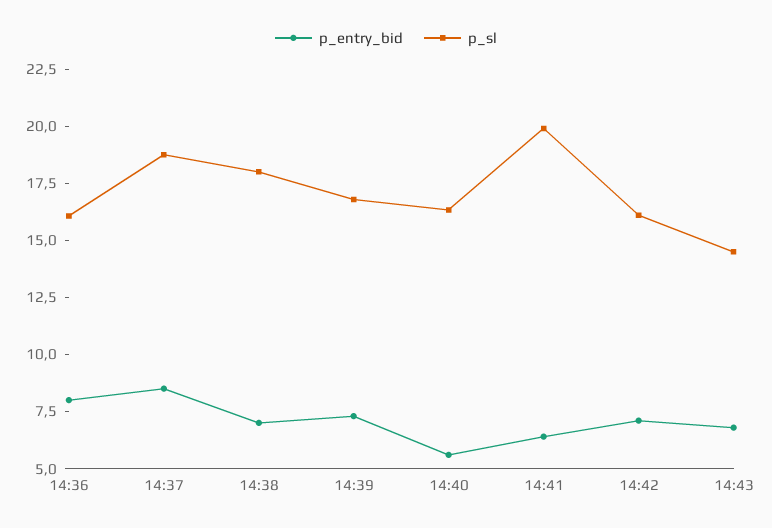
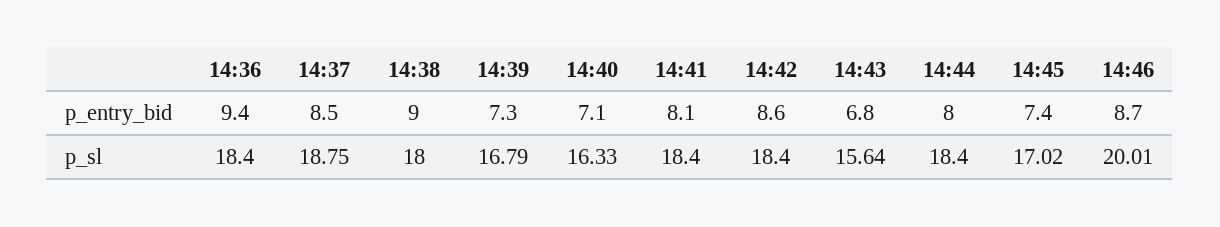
p_entry_bid, 14:36: 8 -> 9.4
p_sl, 14:36: 16 -> 18.4
p_entry_bid, 14:38: 7 -> 9
p_entry_bid, 14:40: 5.5 -> 7.1
p_entry_bid, 14:41: 6.5 -> 8.1
p_sl, 14:41: 20 -> 18.4
p_entry_bid, 14:42: 7 -> 8.6
p_sl, 14:42: 16 -> 18.4
p_sl, 14:43: 14.5 -> 15.64
p_entry_bid, 14:44: none -> 8
p_entry_bid, 14:45: none -> 7.4
p_entry_bid, 14:46: none -> 8.7
p_sl, 14:44: none -> 18.4
p_sl, 14:45: none -> 17.02
p_sl, 14:46: none -> 20.01

